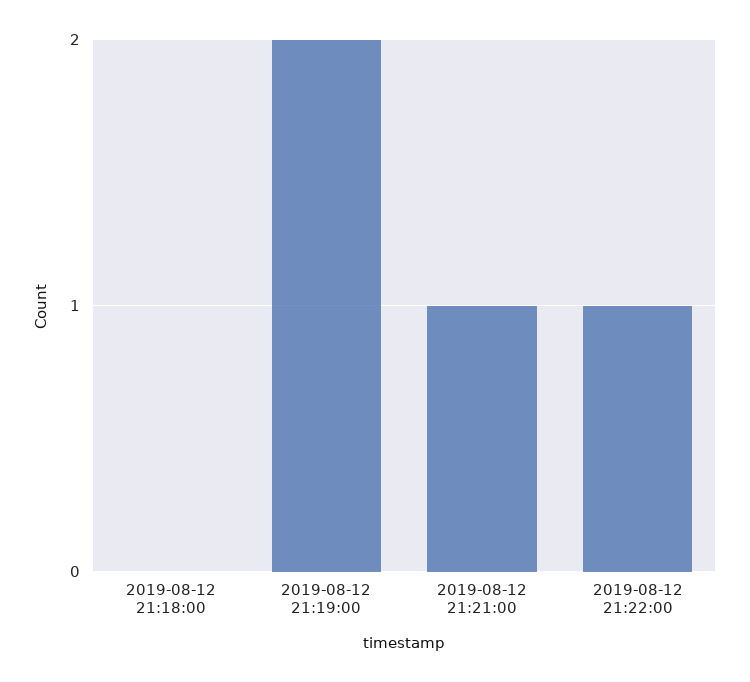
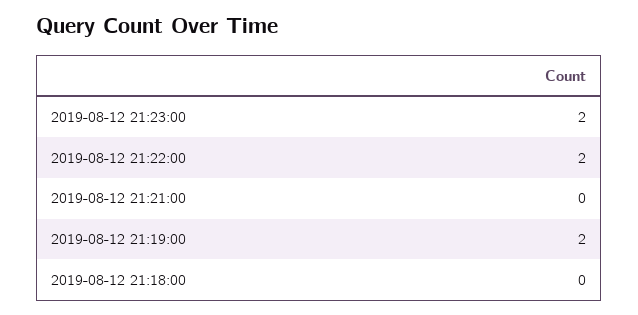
2019-08-12 21:21:00: 1 -> 0
2019-08-12 21:22:00: 1 -> 2
2019-08-12 21:23:00: none -> 2

